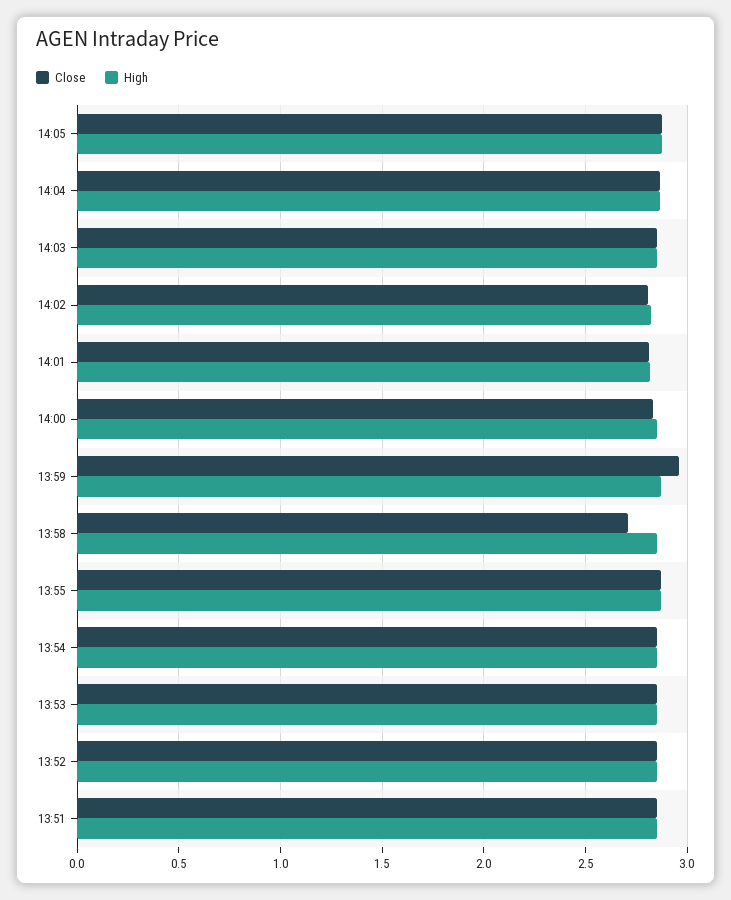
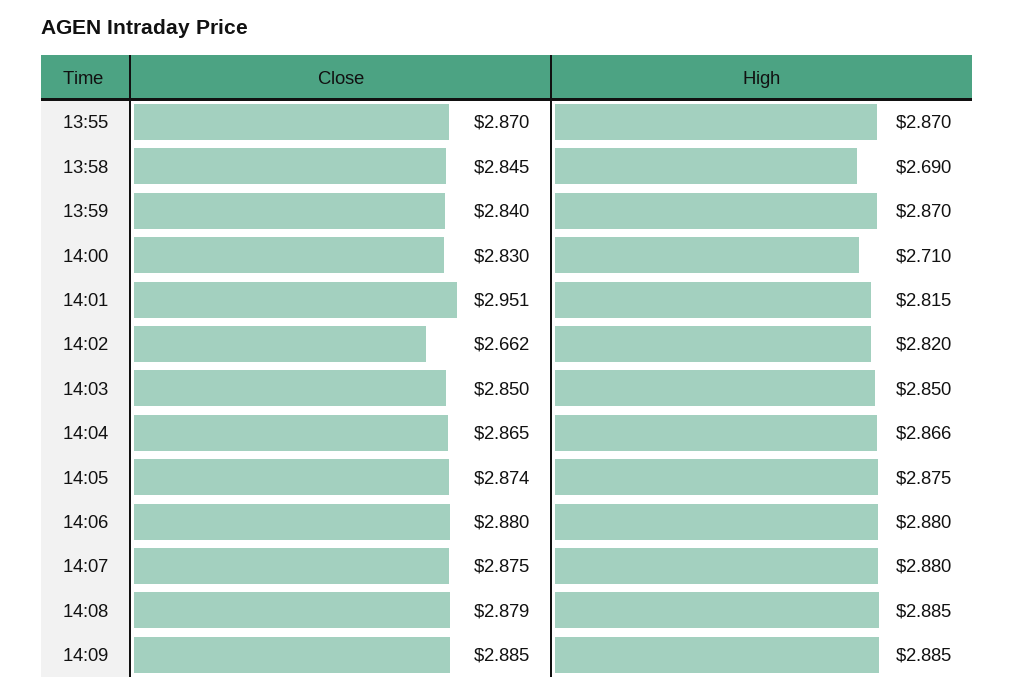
Close, 14:02: 2.8 -> 2.662
Close, 14:01: 2.8 -> 2.951
High, 14:00: 2.85 -> 2.71
Close, 13:59: 2.95 -> 2.84
Close, 13:58: 2.7 -> 2.845
High, 13:58: 2.85 -> 2.69
Close, 13:54: 2.85 -> none
High, 13:54: 2.85 -> none
Close, 13:53: 2.85 -> none
High, 13:53: 2.85 -> none
Close, 13:52: 2.85 -> none
High, 13:52: 2.85 -> none
Close, 13:51: 2.85 -> none
High, 13:51: 2.85 -> none
Close, 14:06: none -> 2.88
High, 14:06: none -> 2.88
Close, 14:07: none -> 2.875
High, 14:07: none -> 2.88
Close, 14:08: none -> 2.879
High, 14:08: none -> 2.885
Close, 14:09: none -> 2.885
High, 14:09: none -> 2.885

